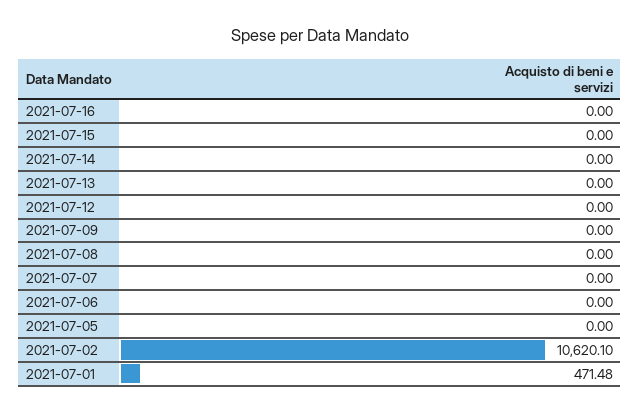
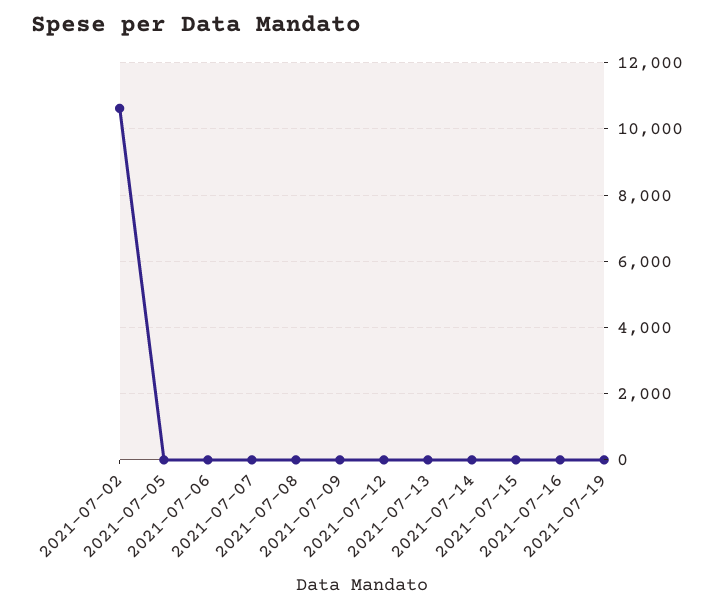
2021-07-01: 471.48 -> none
2021-07-19: none -> 0

